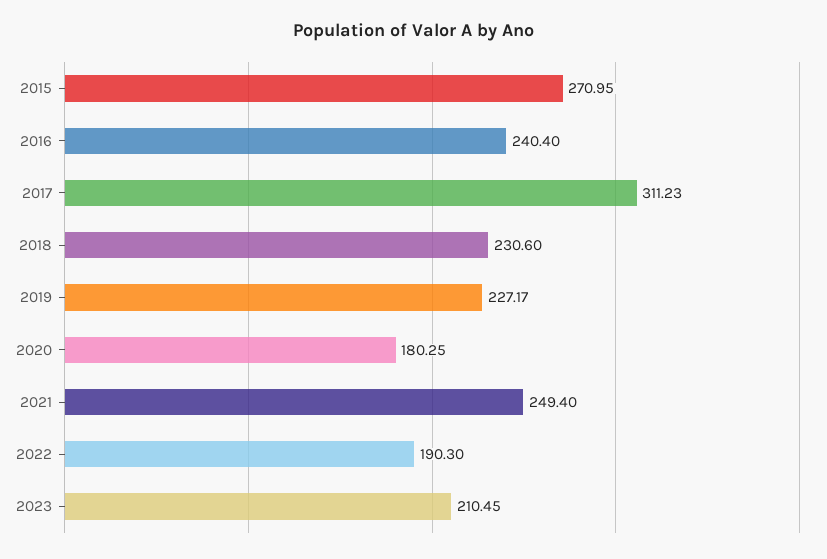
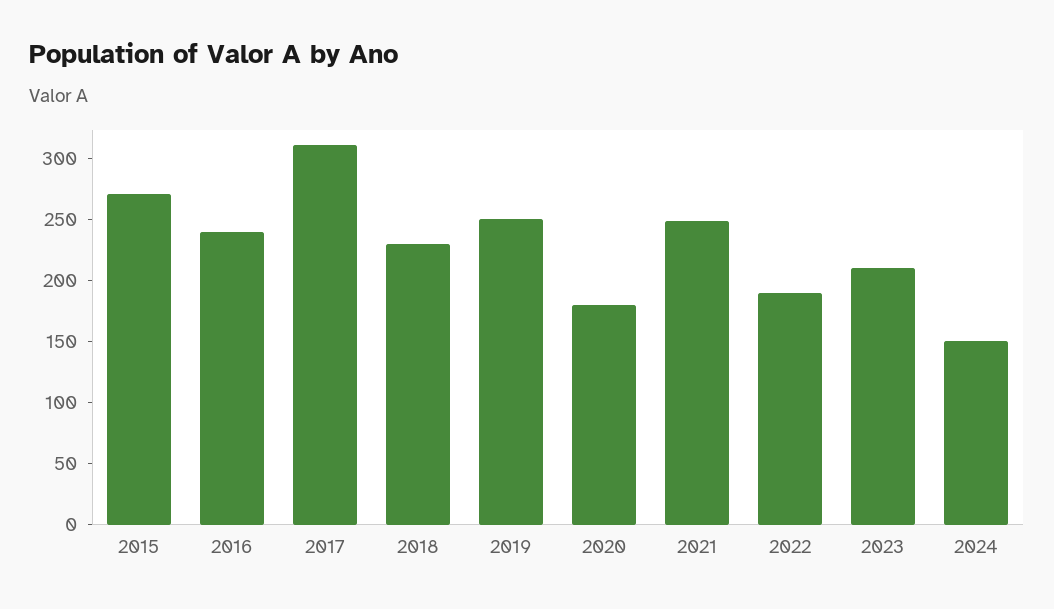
2019: 227.17 -> 250
2024: none -> 150

